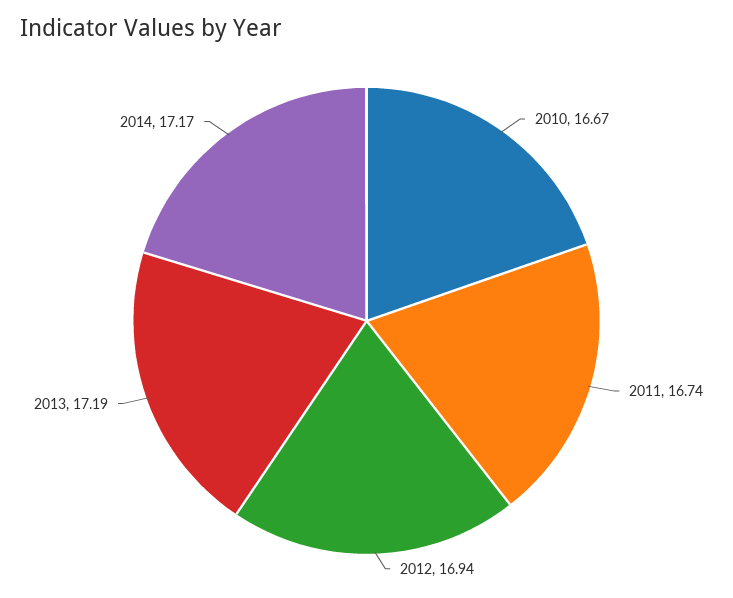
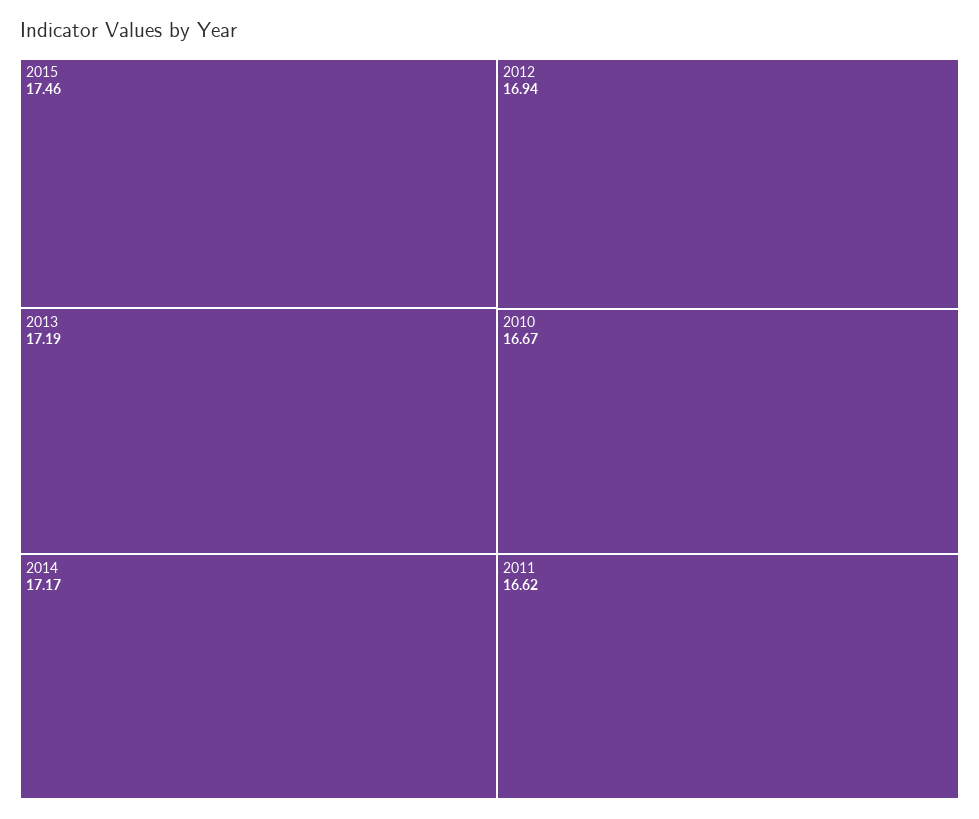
2011: 16.74 -> 16.62
2015: none -> 17.46

